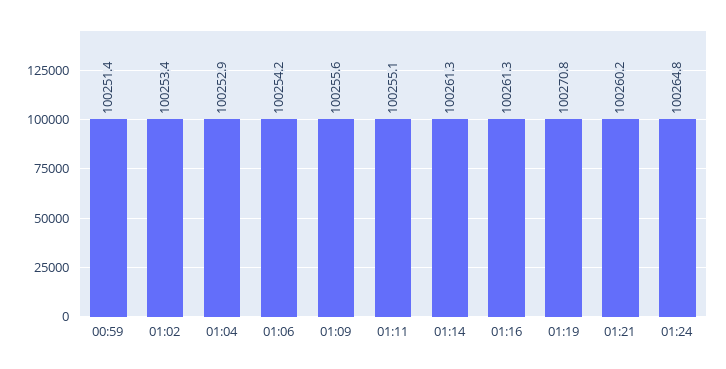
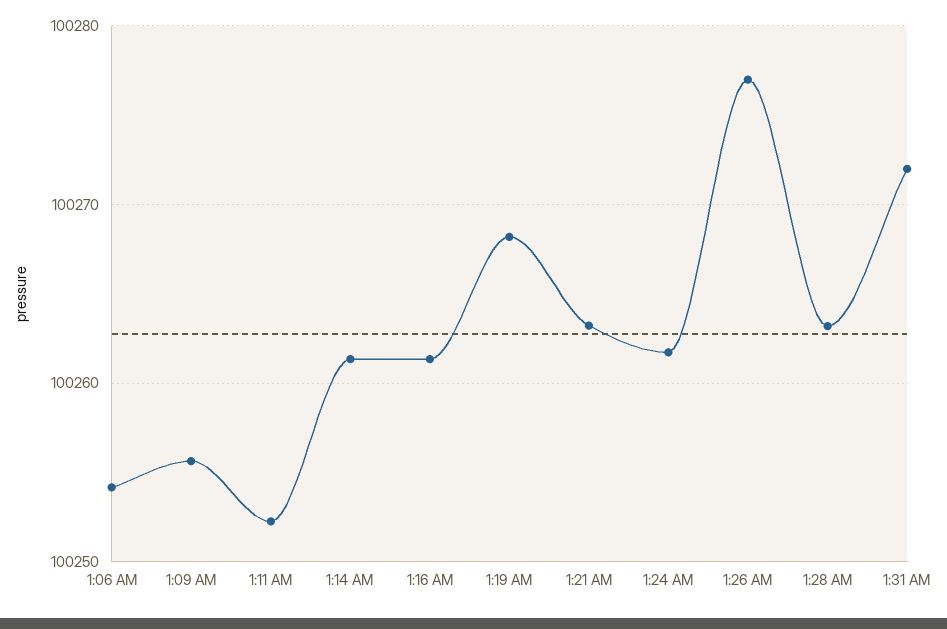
00:59: 100251.4 -> none
01:02: 100253.4 -> none
01:04: 100252.9 -> none
01:11: 100255.1 -> 100252
01:19: 100270.8 -> 100268
01:21: 100260.2 -> 100263
01:24: 100264.8 -> 100262
1:26 AM: none -> 100277
1:28 AM: none -> 100263
1:31 AM: none -> 100272

